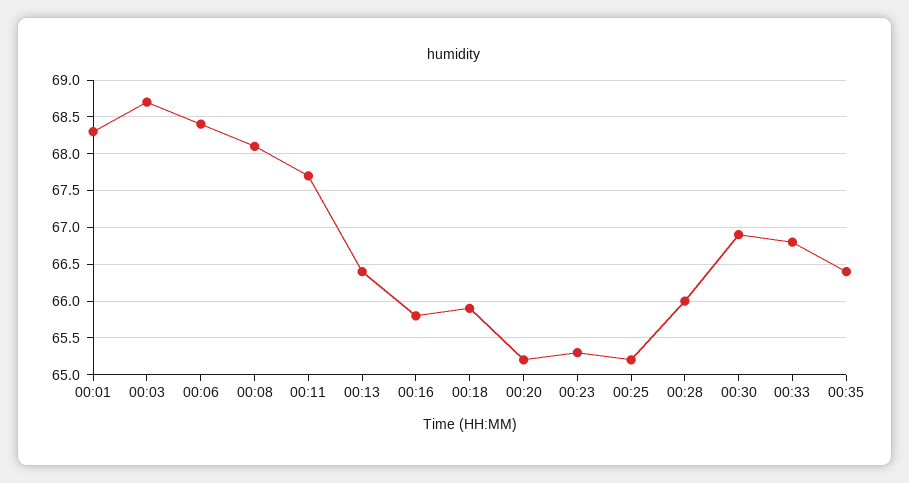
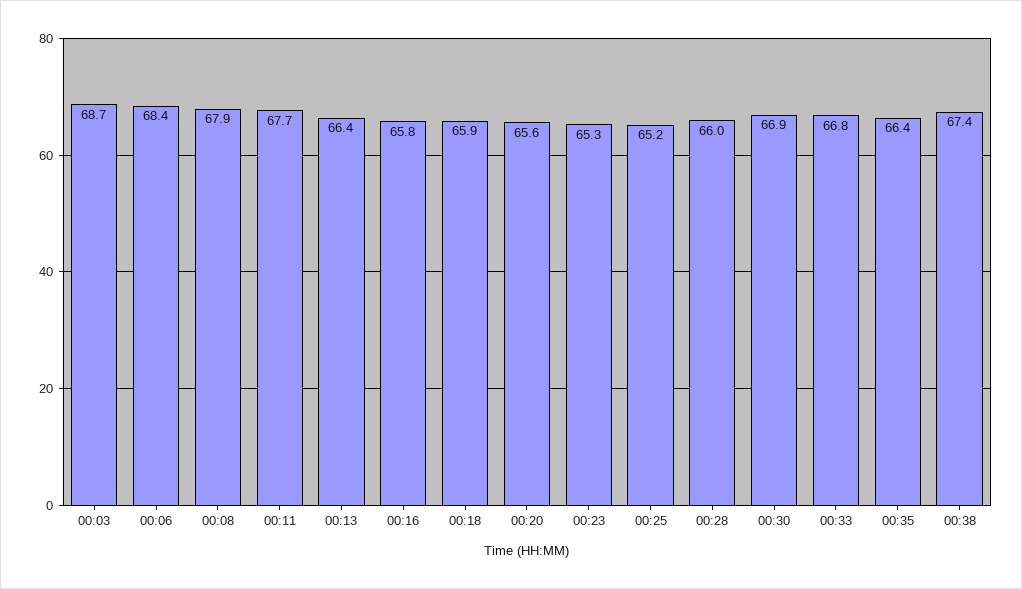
00:01: 68.3 -> none
00:08: 68.1 -> 67.9
00:20: 65.2 -> 65.6
00:38: none -> 67.4

